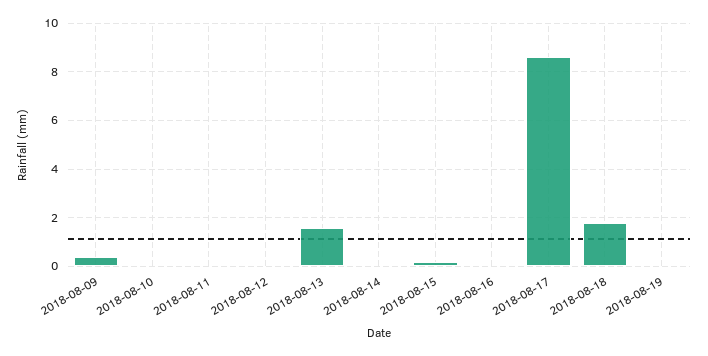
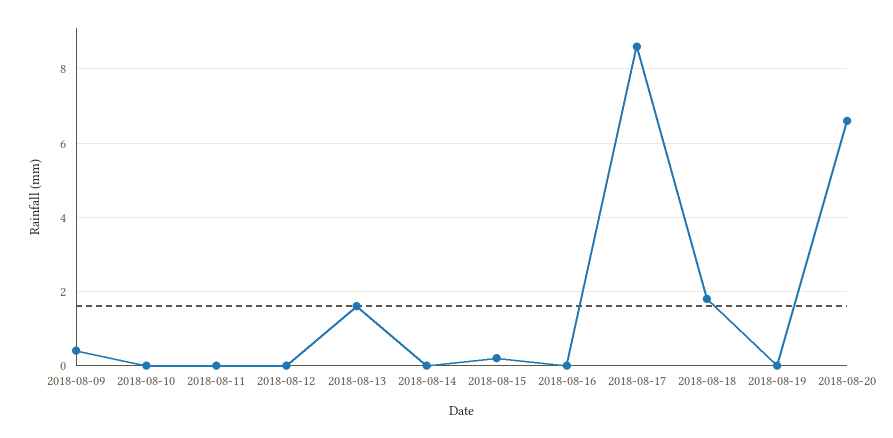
2018-08-20: none -> 6.5

